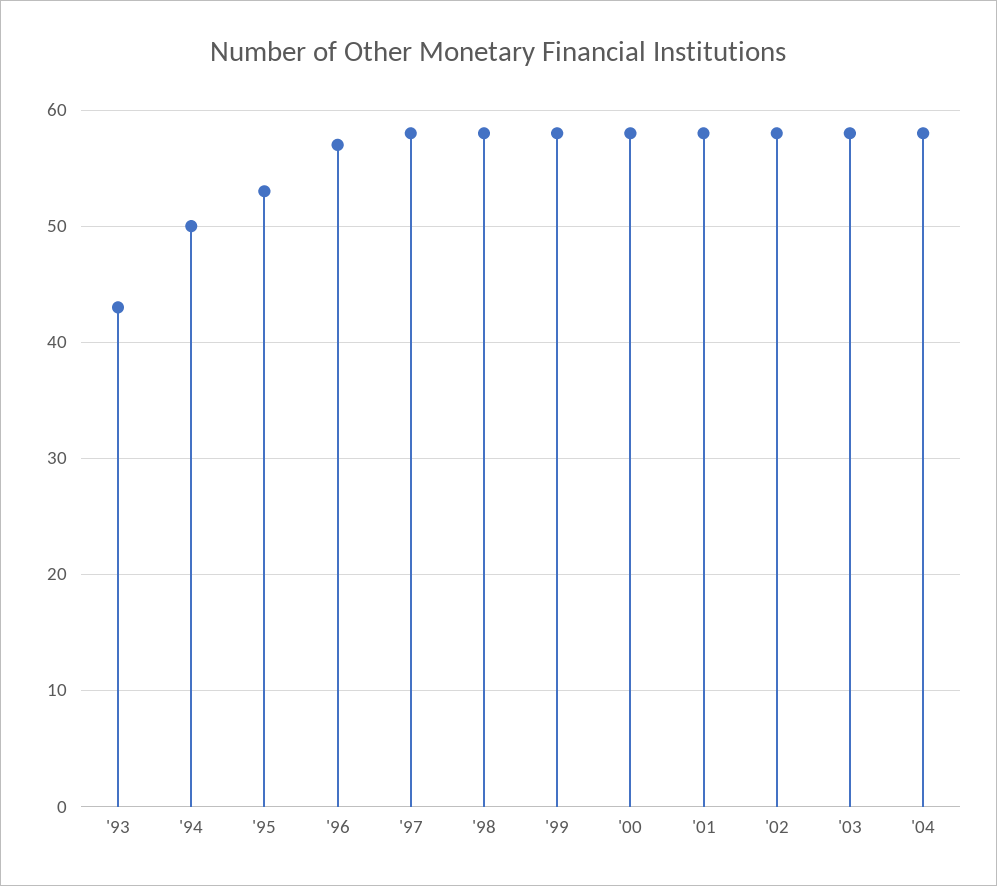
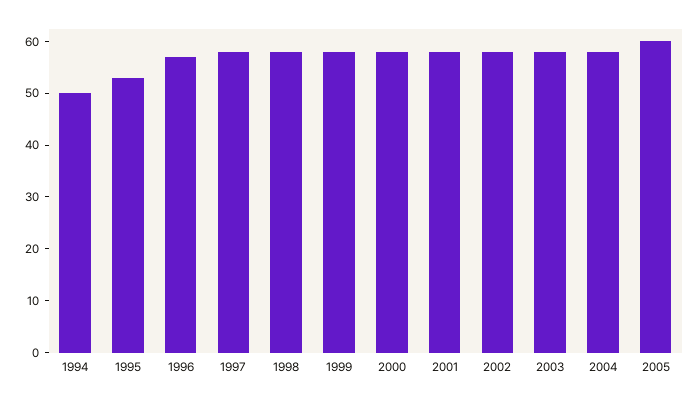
'93: 43 -> none
2005: none -> 60

